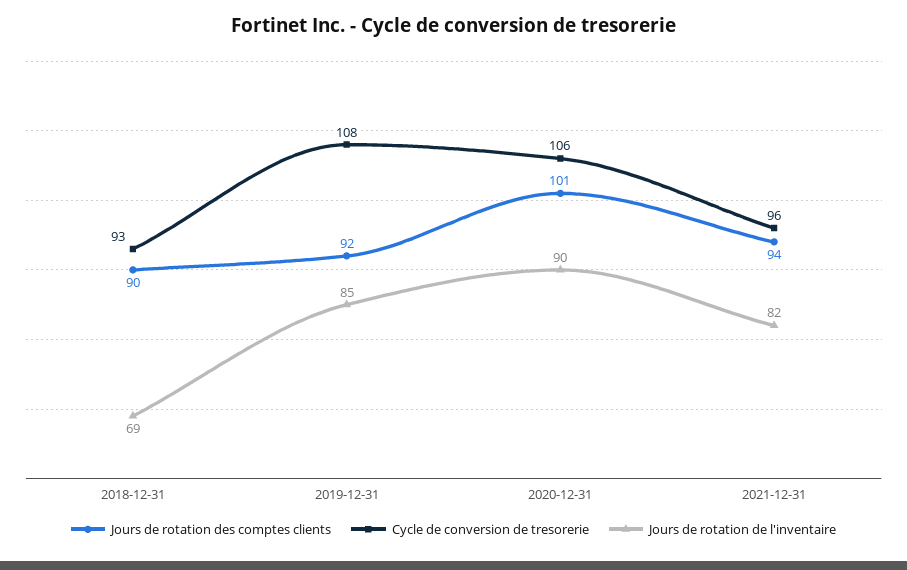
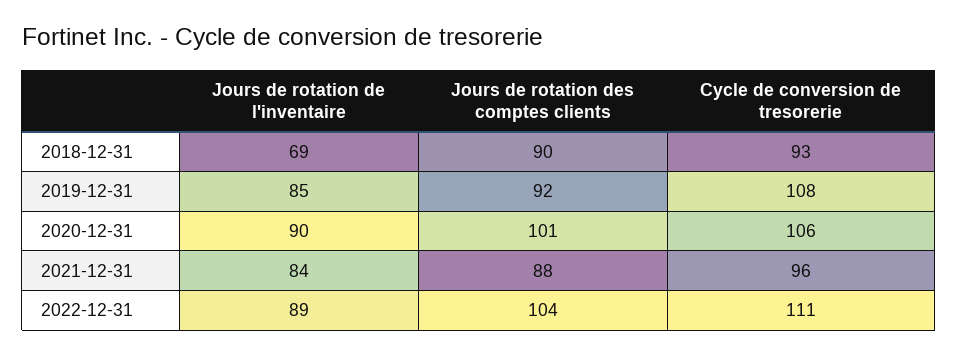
Jours de rotation des comptes clients, 2021-12-31: 94 -> 88
Jours de rotation de l'inventaire, 2021-12-31: 82 -> 84
Jours de rotation de l'inventaire, 2022-12-31: none -> 89
Jours de rotation des comptes clients, 2022-12-31: none -> 104
Cycle de conversion de tresorerie, 2022-12-31: none -> 111

